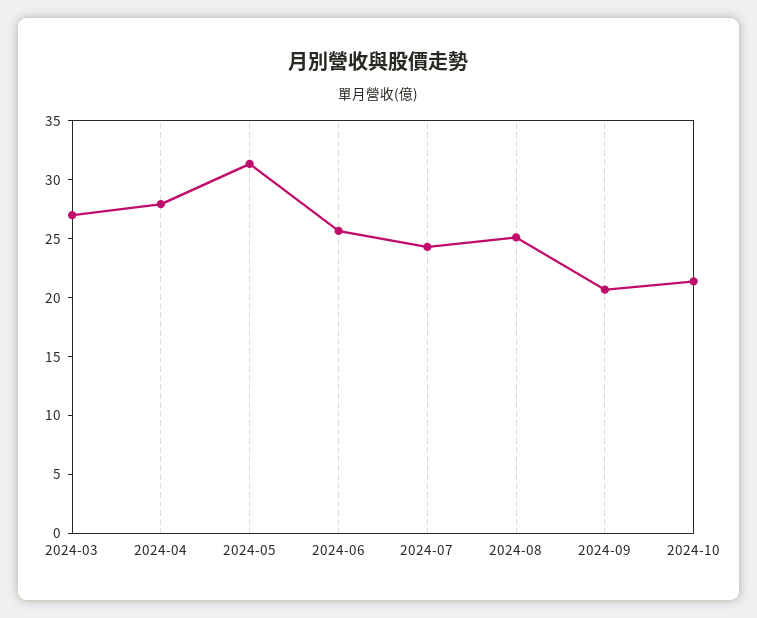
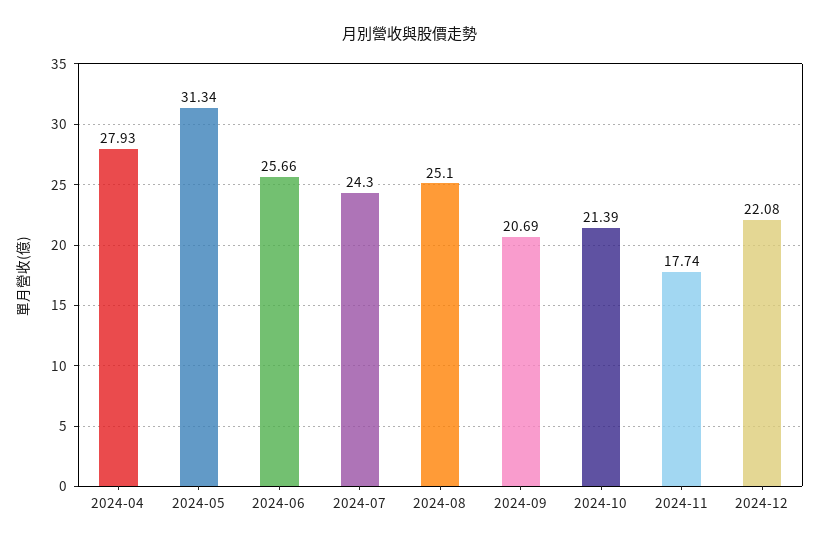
2024-03: 27 -> none
2024-11: none -> 17.74
2024-12: none -> 22.08

